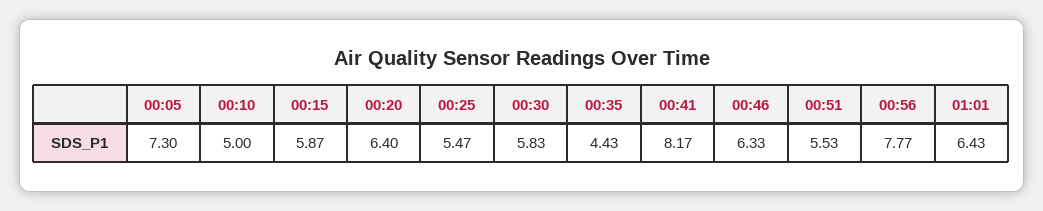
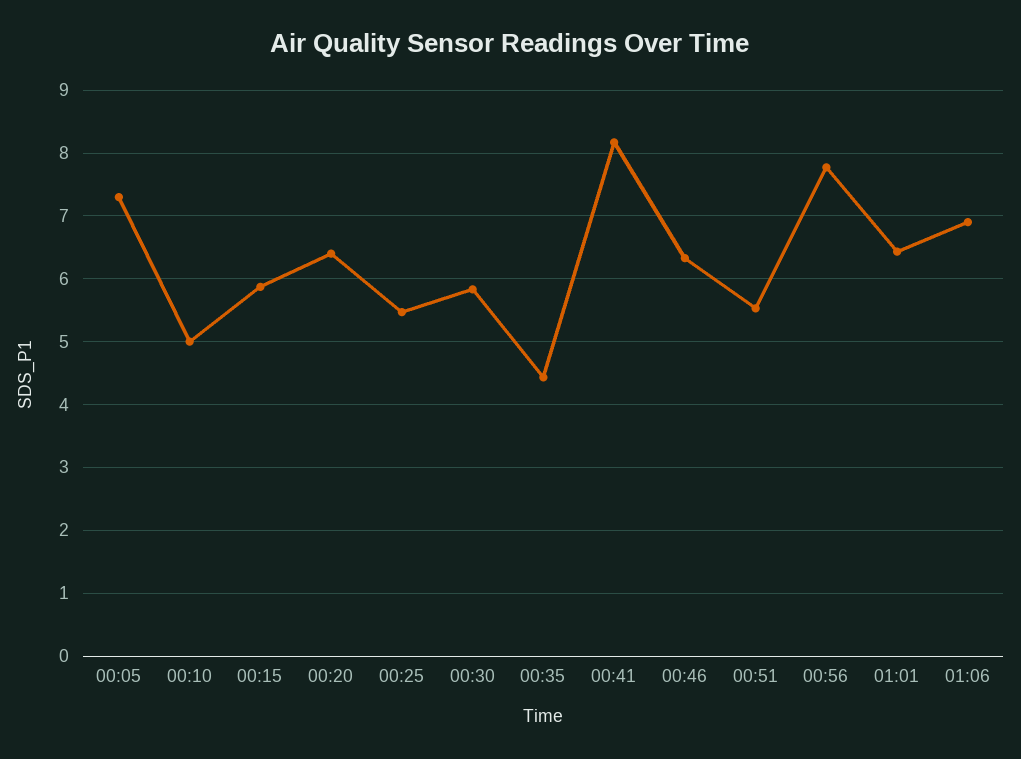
01:06: none -> 6.9

